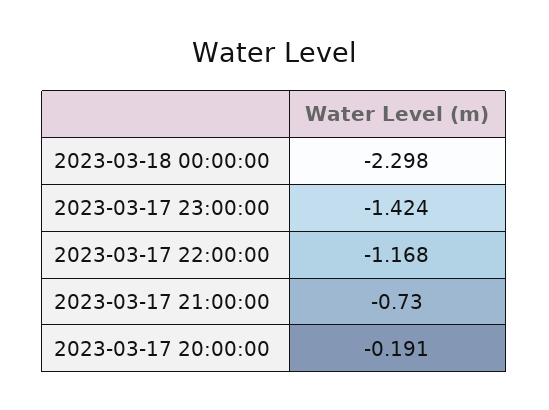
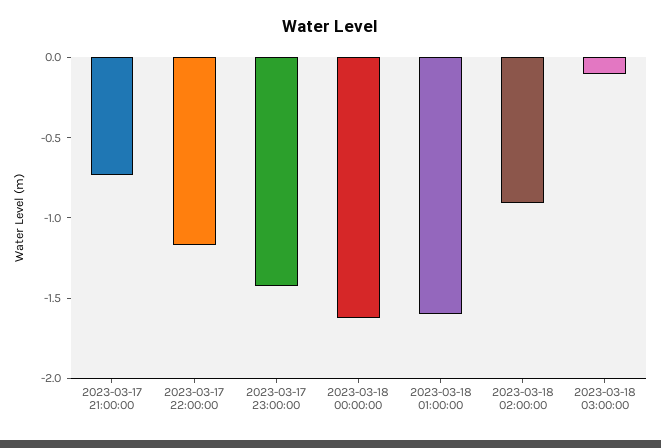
2023-03-18 00:00:00: -2.298 -> -1.6
2023-03-17 20:00:00: -0.191 -> none
2023-03-18 01:00:00: none -> -1.6
2023-03-18 02:00:00: none -> -0.9
2023-03-18 03:00:00: none -> -0.1

